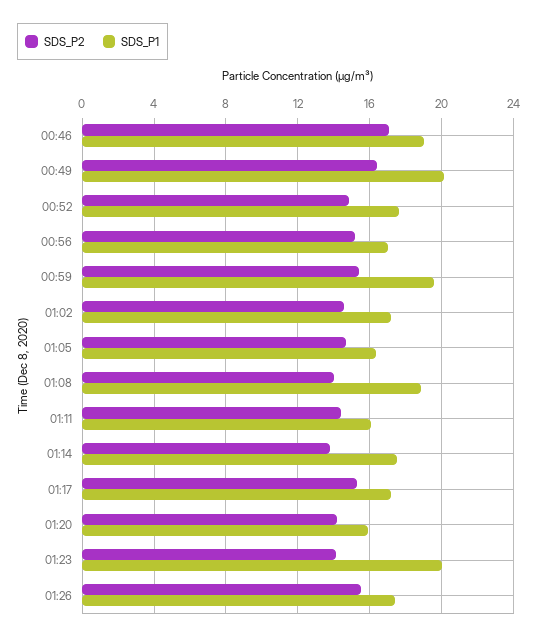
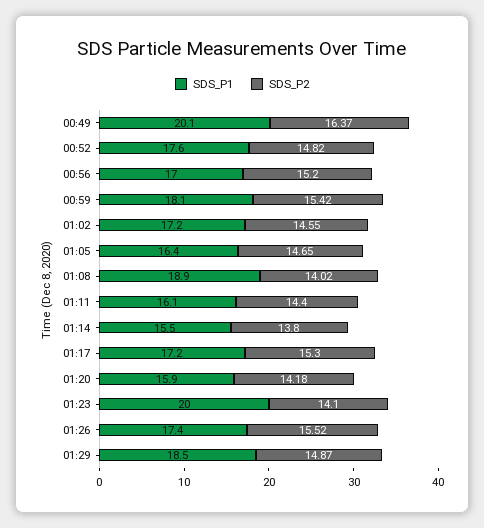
SDS_P2, 00:46: 17 -> none
SDS_P1, 00:46: 19 -> none
SDS_P1, 00:59: 19.5 -> 18.1
SDS_P1, 01:14: 17.5 -> 15.5
SDS_P1, 01:29: none -> 18.5
SDS_P2, 01:29: none -> 14.87

